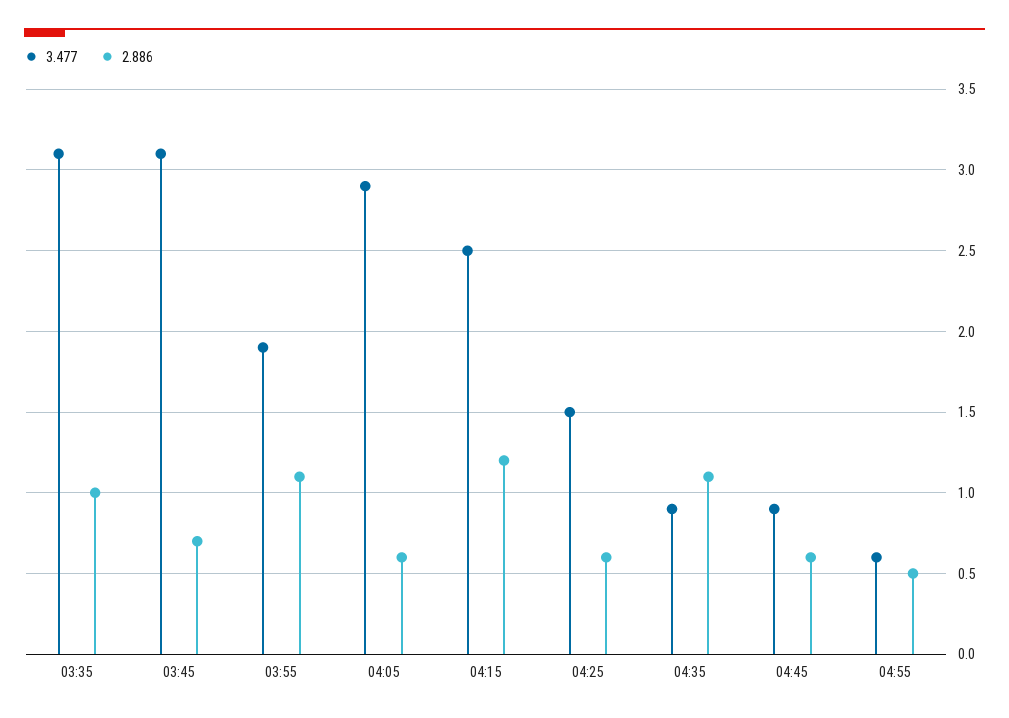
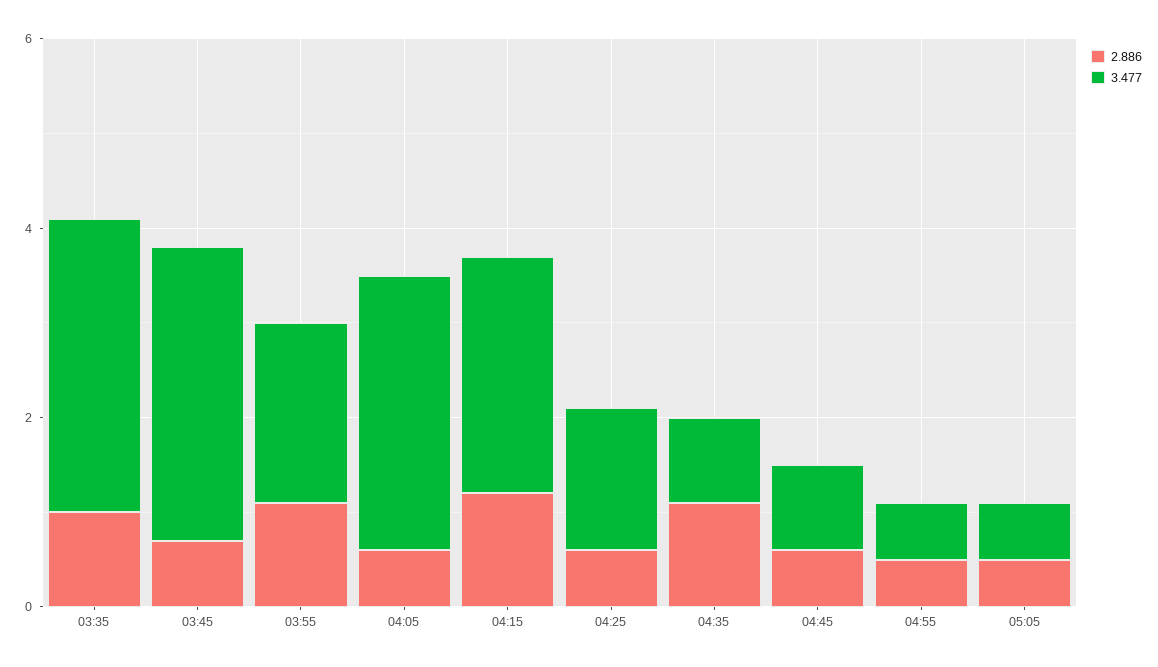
2.886, 05:05: none -> 0.5
3.477, 05:05: none -> 0.5

